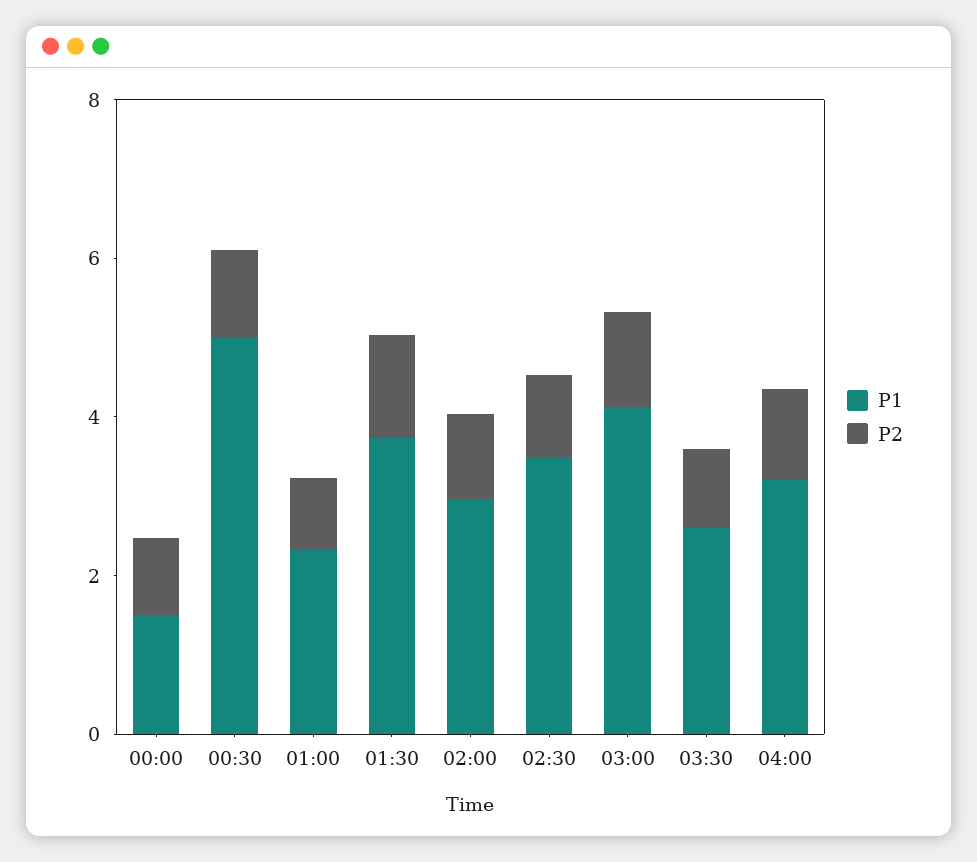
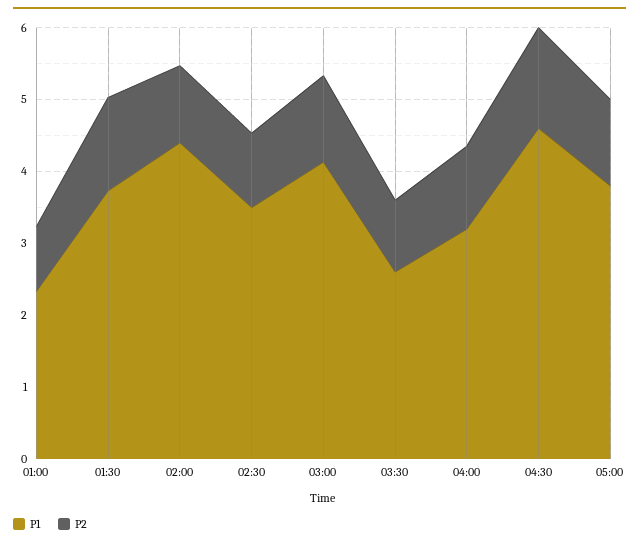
P1, 00:00: 1.5 -> none
P2, 00:00: 1 -> none
P1, 00:30: 5 -> none
P2, 00:30: 1 -> none
P1, 02:00: 3 -> 4.4
P1, 04:30: none -> 4.6
P2, 04:30: none -> 1.4
P1, 05:00: none -> 3.8
P2, 05:00: none -> 1.2

